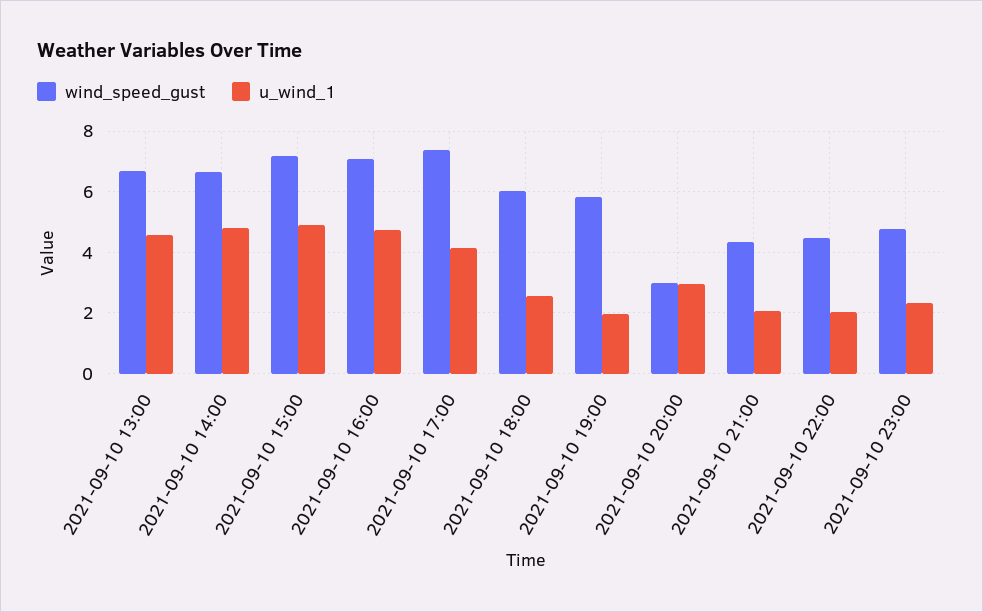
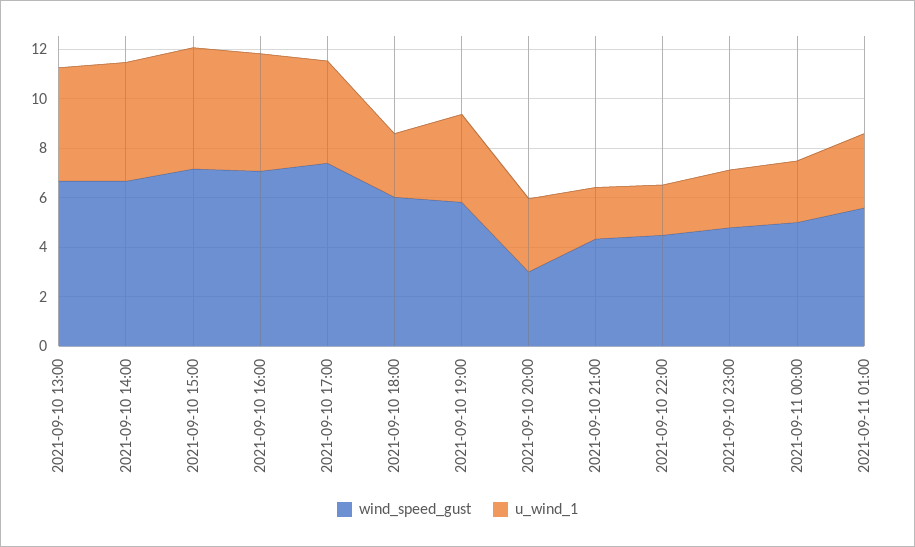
u_wind_1, 2021-09-10 19:00: 2 -> 3.5
wind_speed_gust, 2021-09-11 00:00: none -> 5
u_wind_1, 2021-09-11 00:00: none -> 2.5
wind_speed_gust, 2021-09-11 01:00: none -> 5.5
u_wind_1, 2021-09-11 01:00: none -> 3

